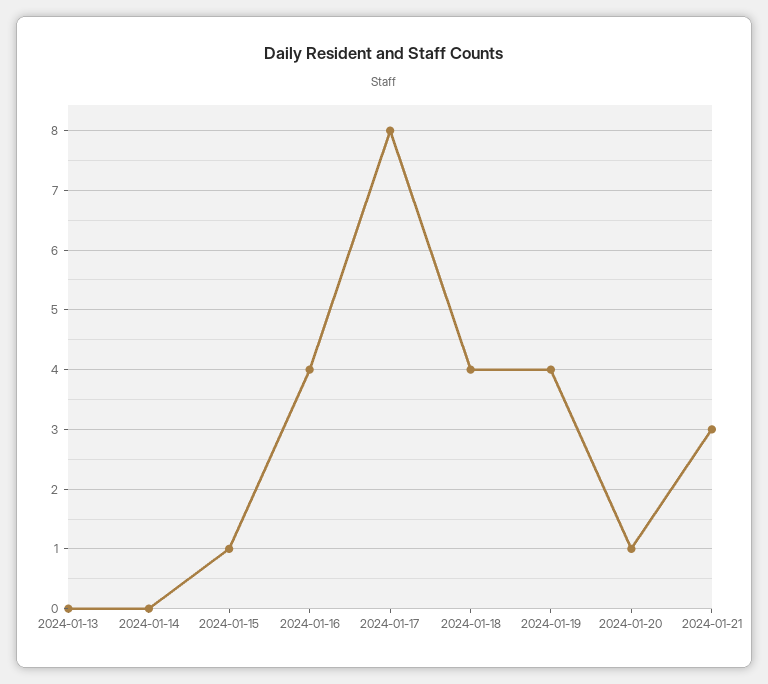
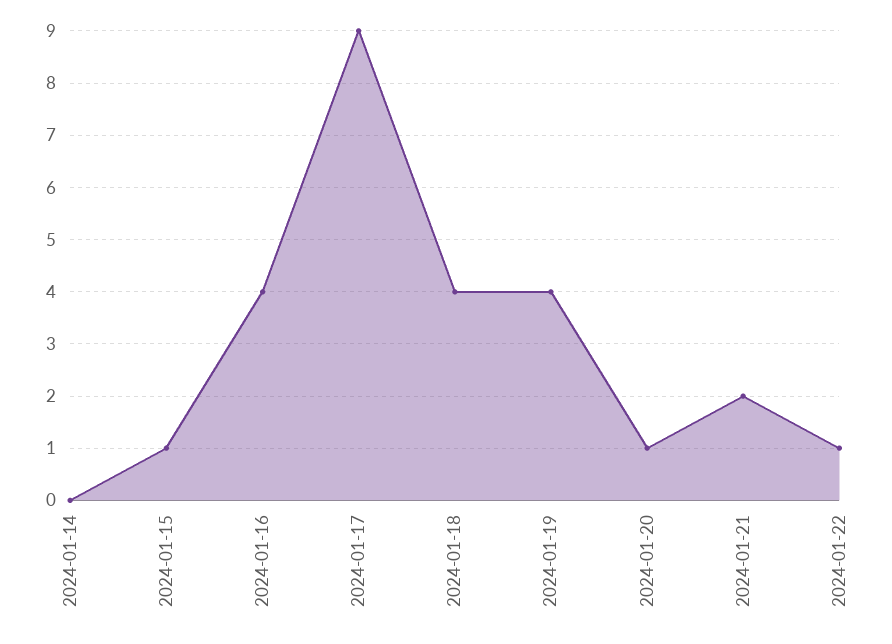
2024-01-13: 0 -> none
2024-01-17: 8 -> 9
2024-01-21: 3 -> 2
2024-01-22: none -> 1

